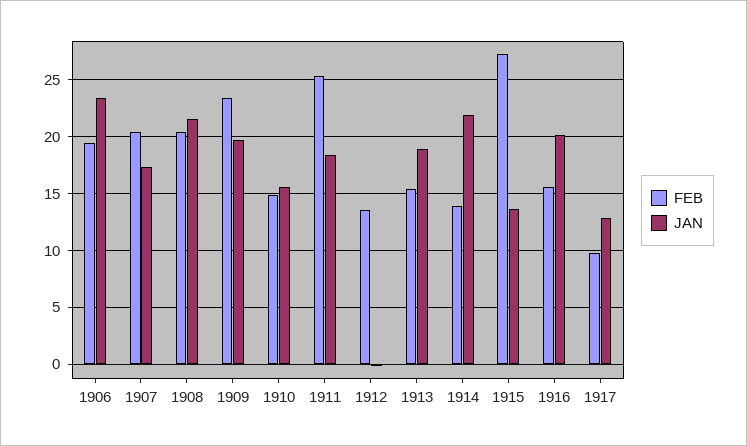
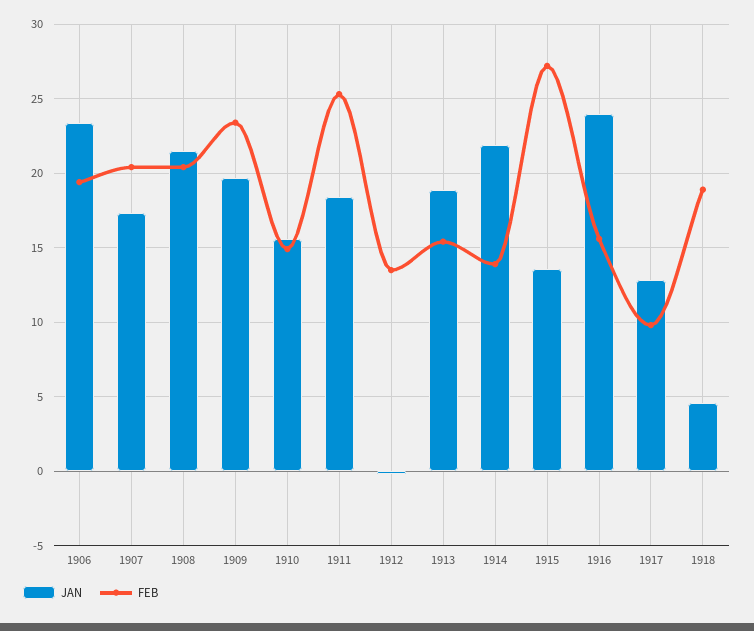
JAN, 1916: 20 -> 24
JAN, 1918: none -> 4.5
FEB, 1918: none -> 19

